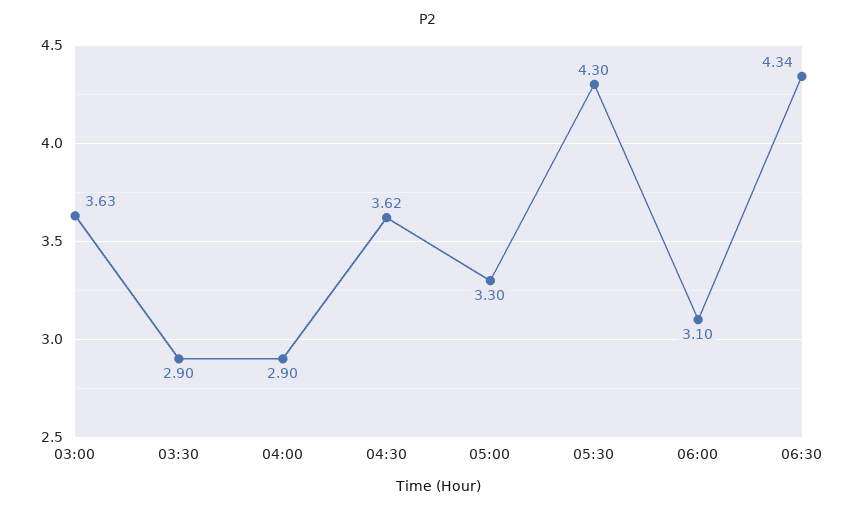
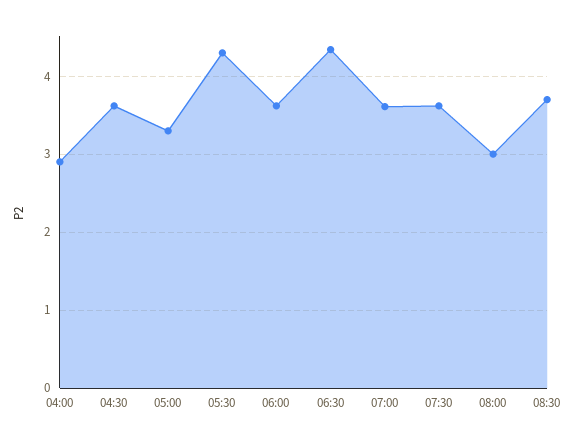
03:00: 3.63 -> none
03:30: 2.9 -> none
06:00: 3.1 -> 3.6
07:00: none -> 3.6
07:30: none -> 3.6
08:00: none -> 3
08:30: none -> 3.7

